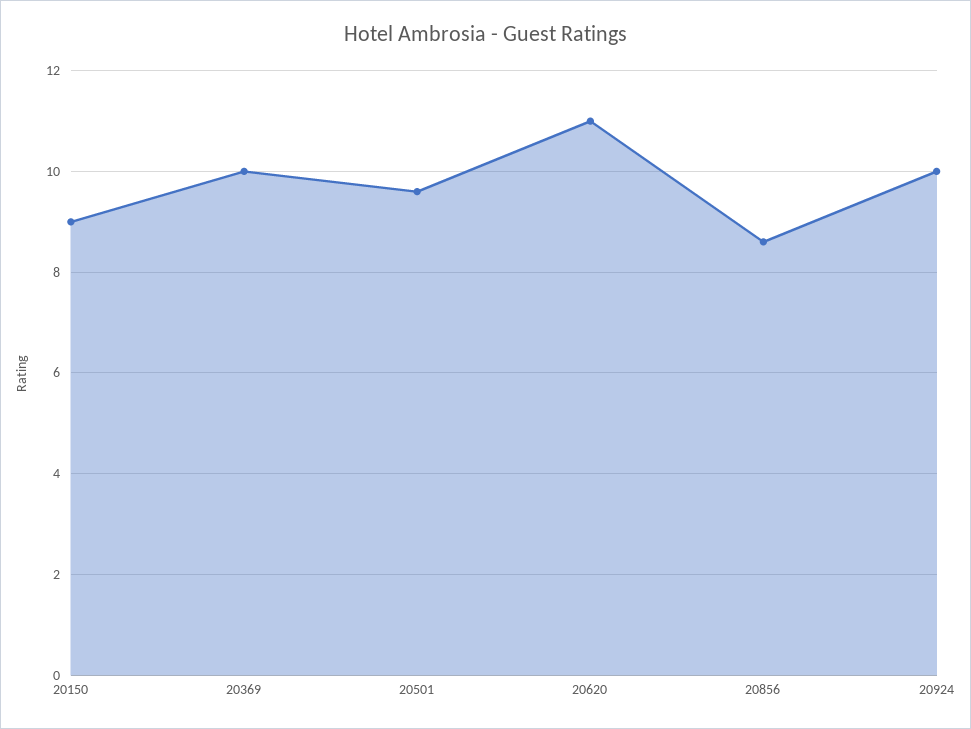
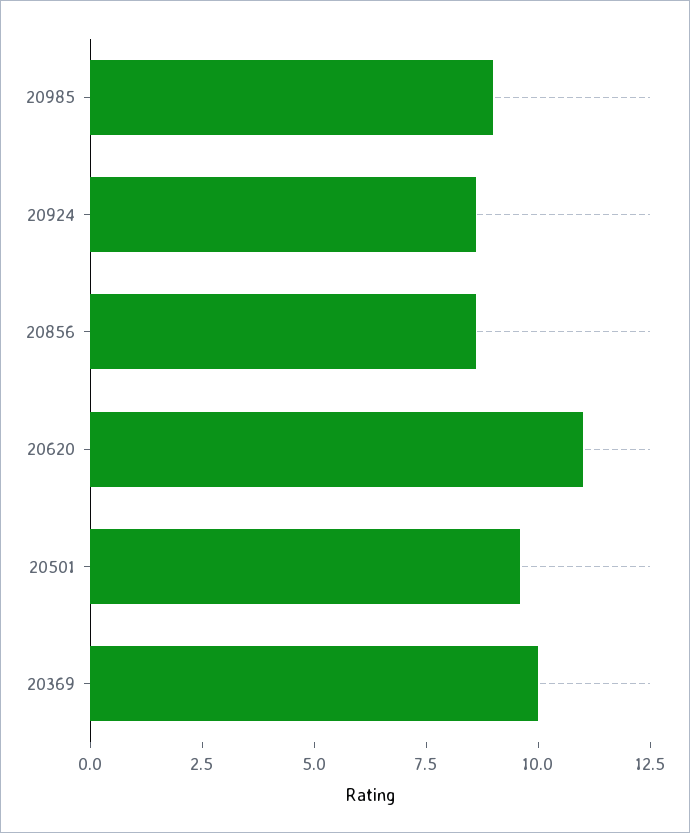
20150: 9 -> none
20924: 10 -> 8.5
20985: none -> 9

